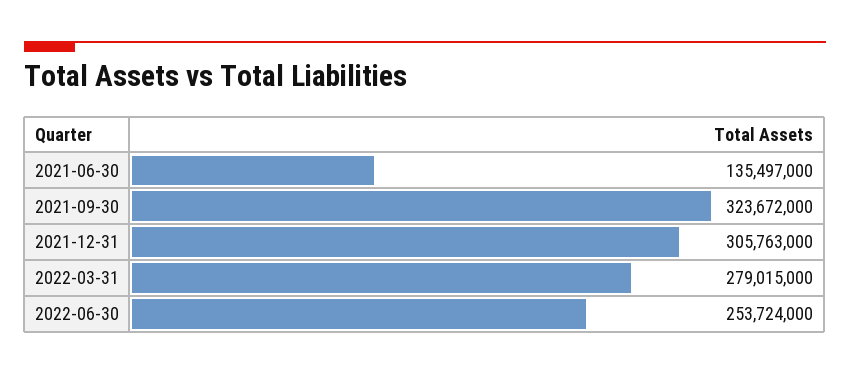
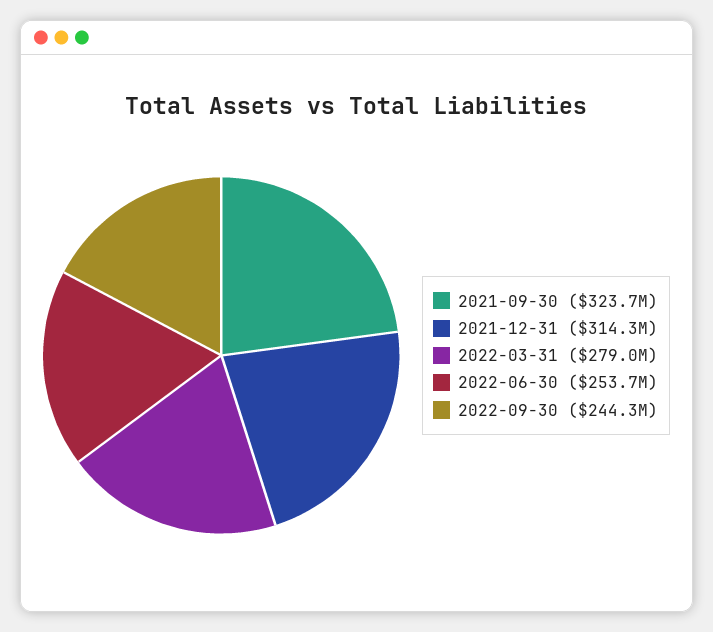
2021-06-30: 135497000 -> none
2021-12-31: 305763000 -> 314300000
2022-09-30: none -> 244300000

